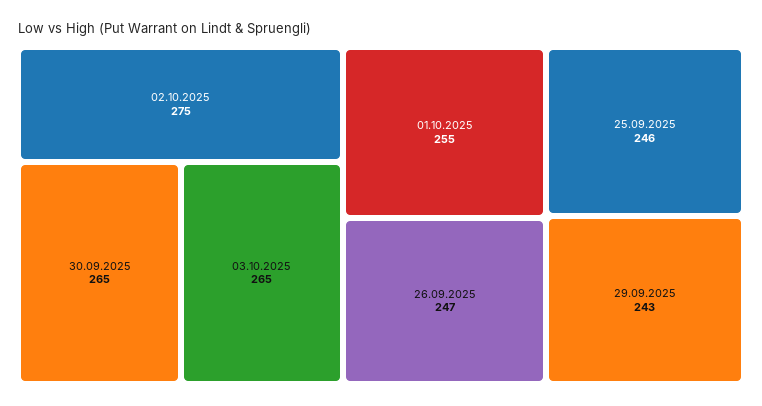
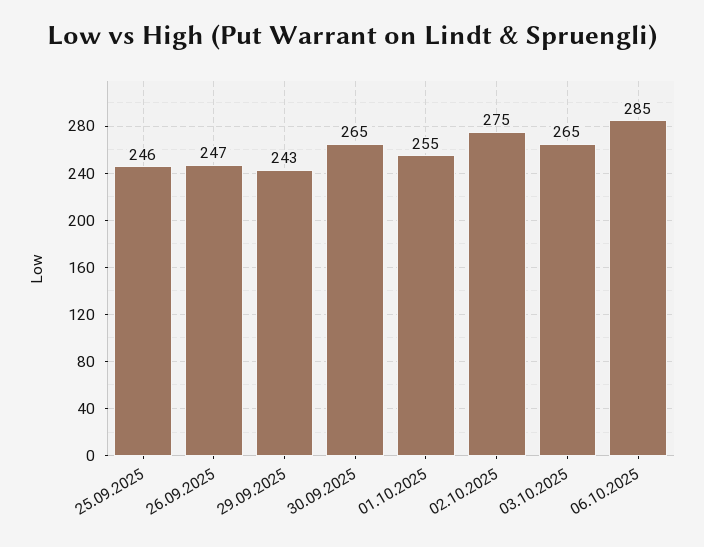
06.10.2025: none -> 285

